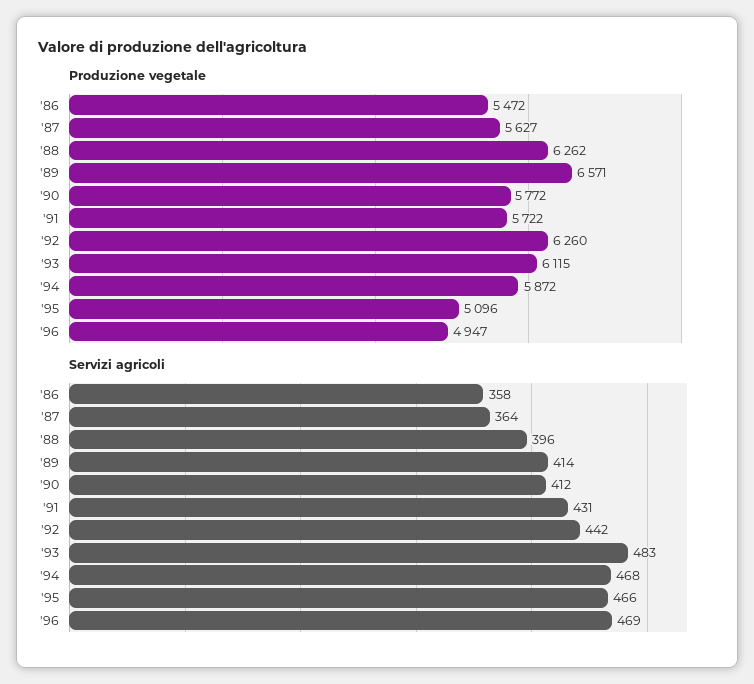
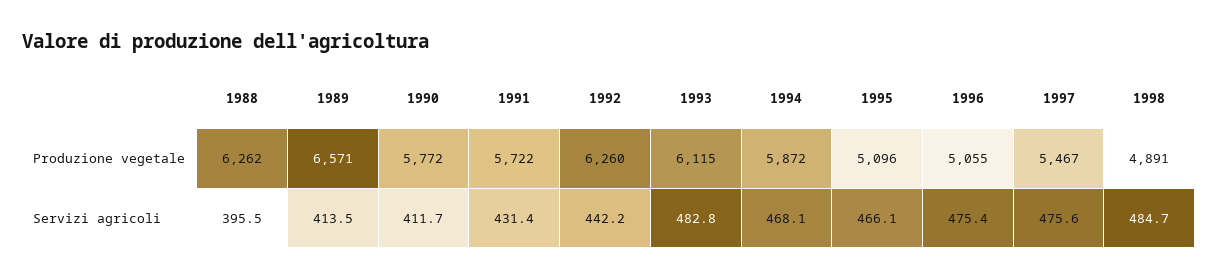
Produzione vegetale, '86: 5472 -> none
Produzione vegetale, '87: 5627 -> none
Produzione vegetale, '96: 4947 -> 5055
Servizi agricoli, '86: 358 -> none
Servizi agricoli, '87: 364 -> none
Servizi agricoli, '96: 469 -> 475.4
Produzione vegetale, 1997: none -> 5467
Produzione vegetale, 1998: none -> 4891
Servizi agricoli, 1997: none -> 475.6
Servizi agricoli, 1998: none -> 484.7

